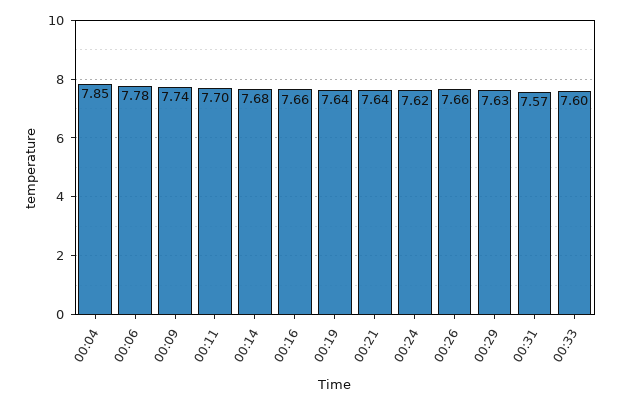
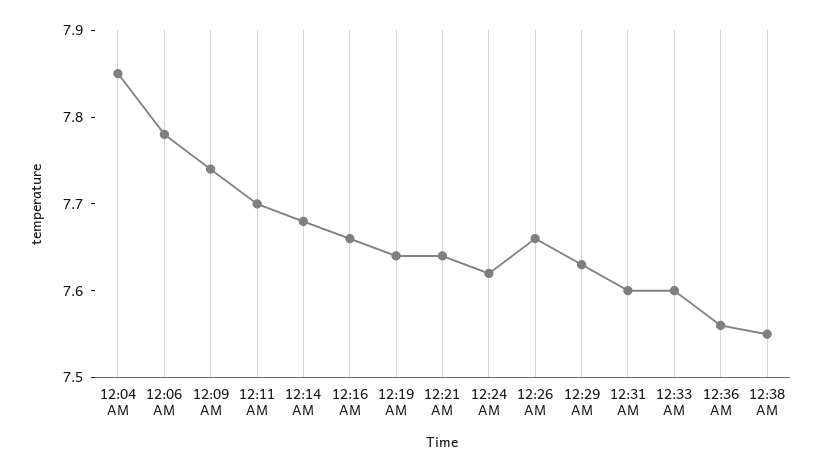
00:31: 7.57 -> 7.6
12:36 AM: none -> 7.56
12:38 AM: none -> 7.55

